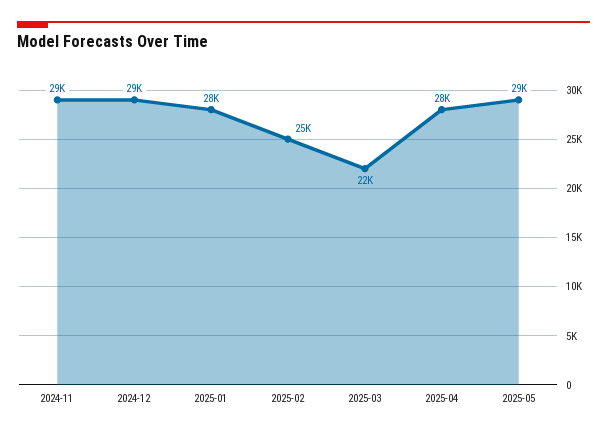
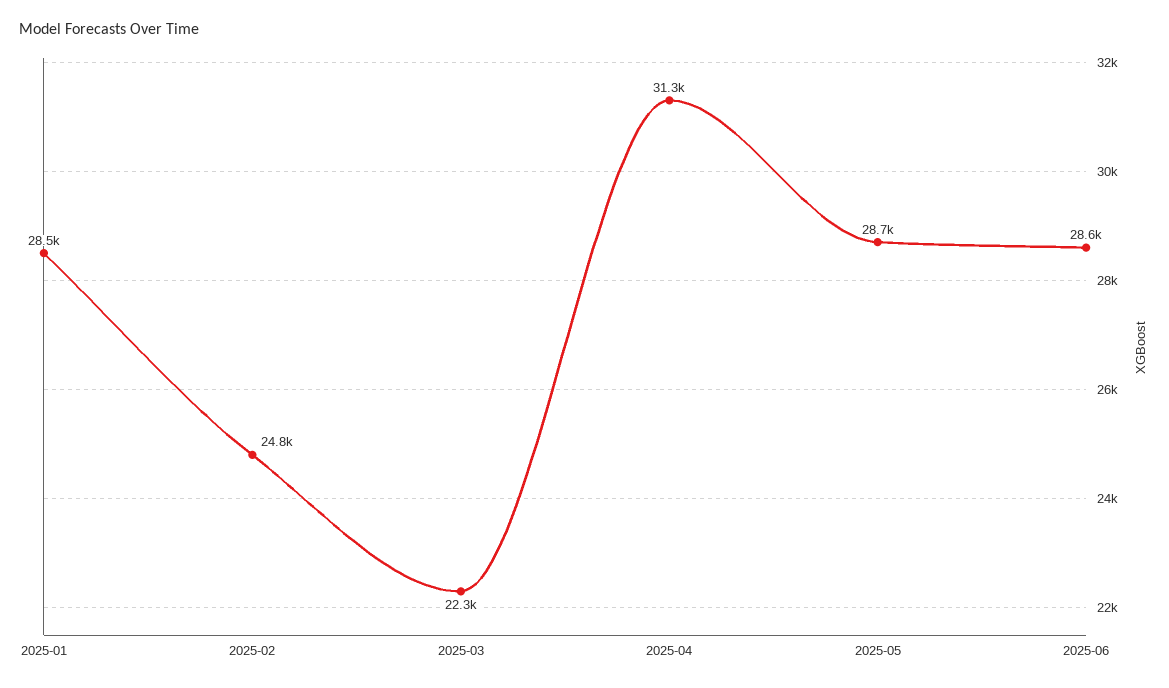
2024-11: 29000 -> none
2024-12: 29000 -> none
2025-04: 28000 -> 31300
2025-06: none -> 28600

